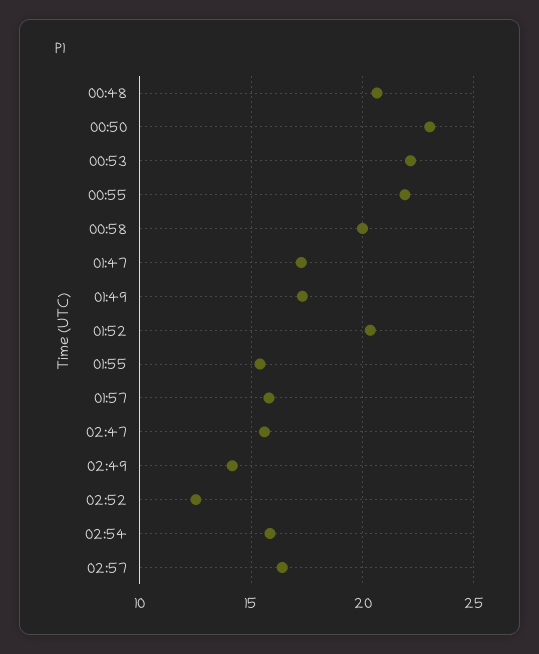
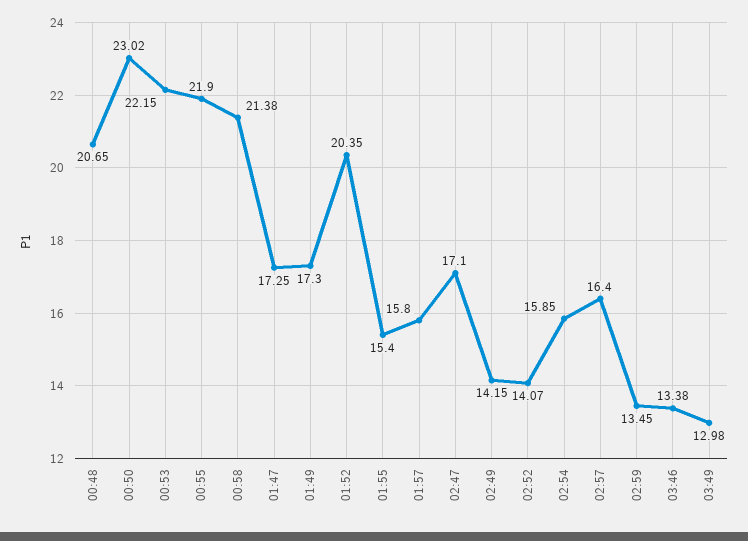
00:58: 20 -> 21.38
02:47: 15.5 -> 17.1
02:52: 12.5 -> 14.07
02:59: none -> 13.45
03:46: none -> 13.38
03:49: none -> 12.98

